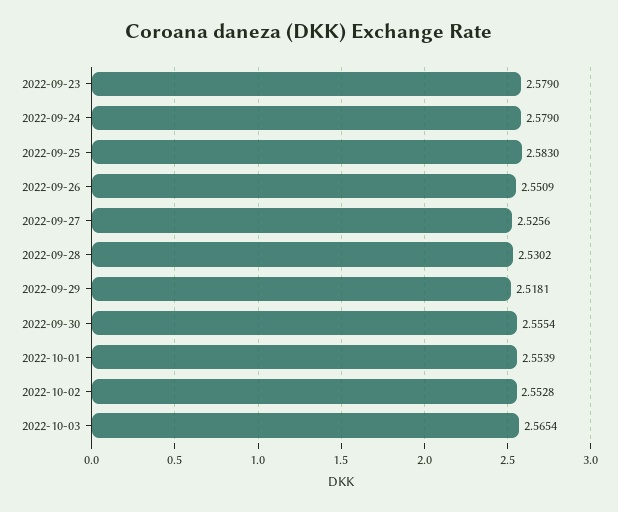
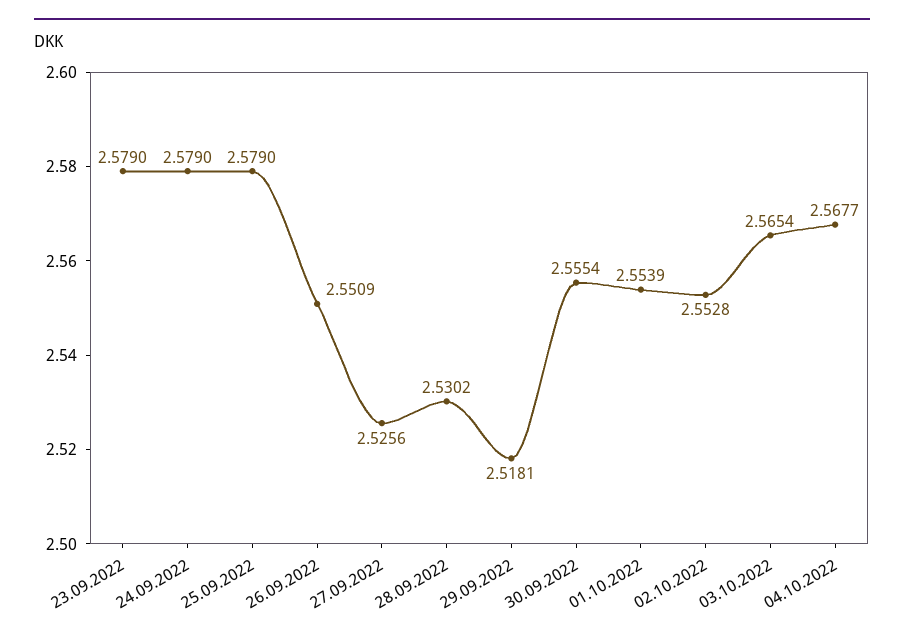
2022-09-25: 2.583 -> 2.579
04.10.2022: none -> 2.5677

